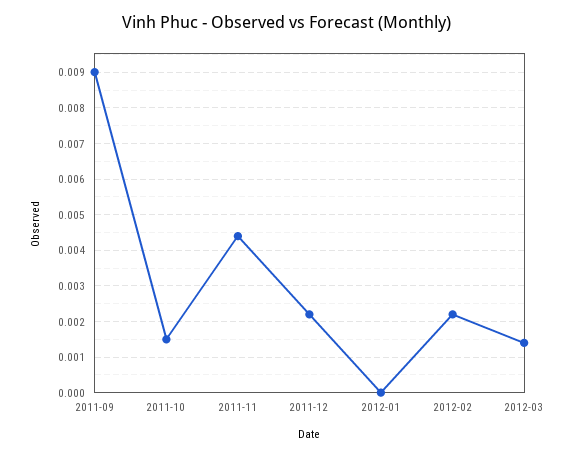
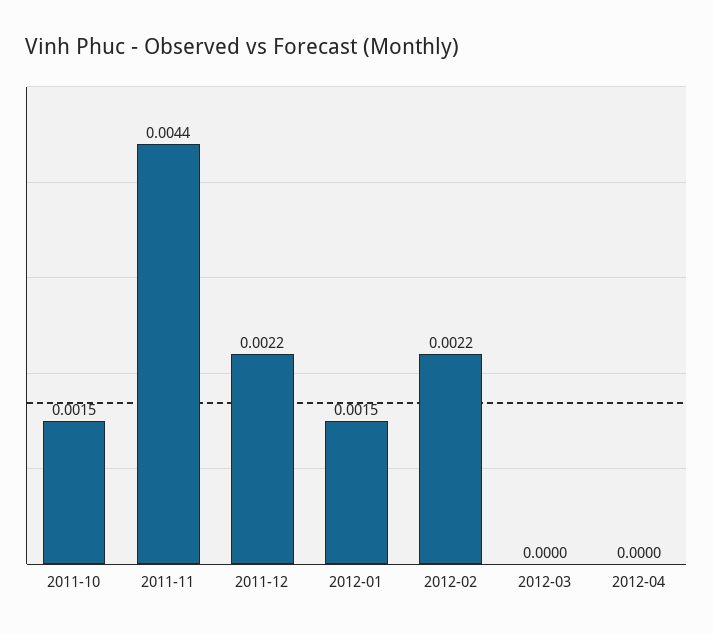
2011-09: 0.009 -> none
2012-01: 0 -> 0.0015
2012-03: 0.0015 -> 0
2012-04: none -> 0

